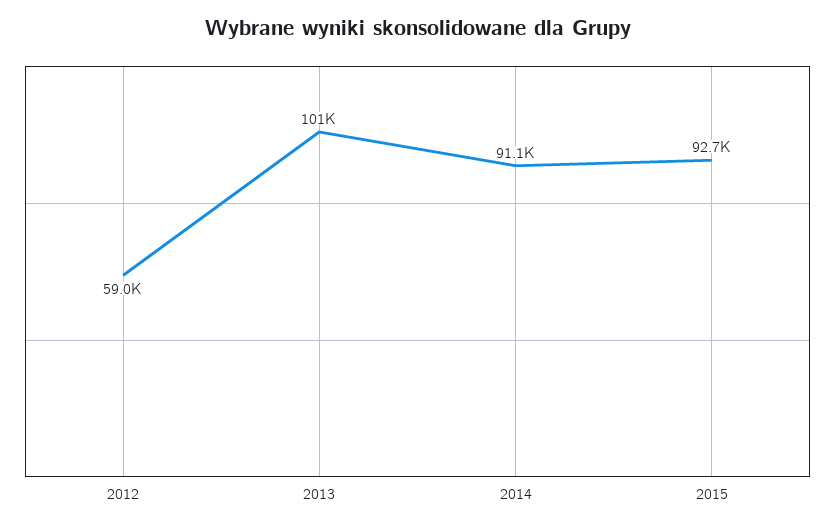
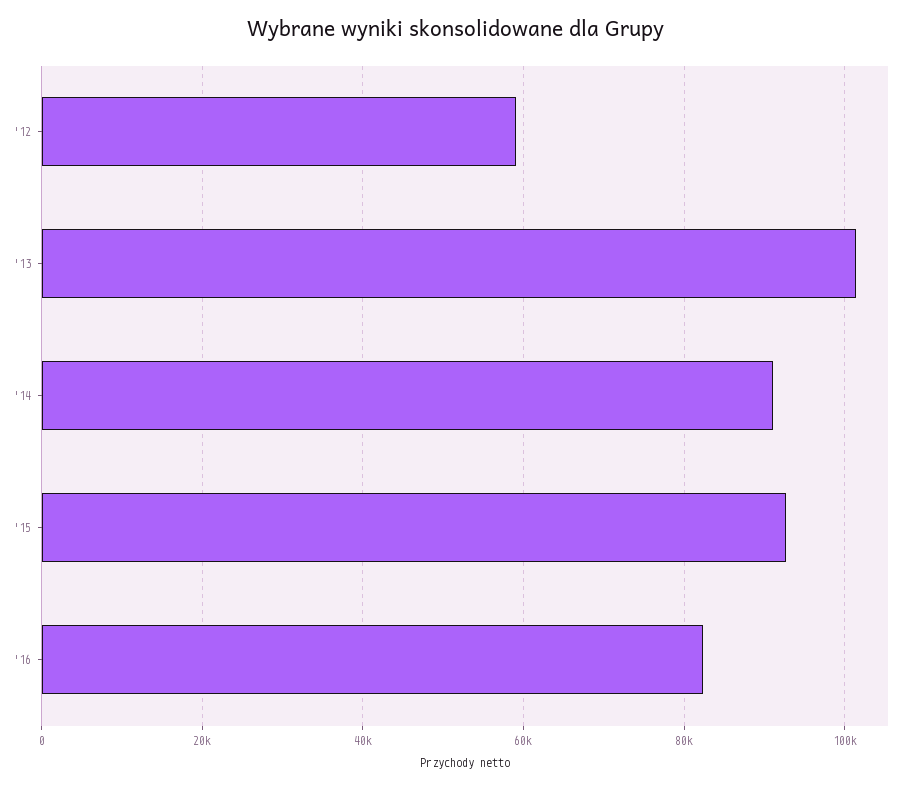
'16: none -> 82000

